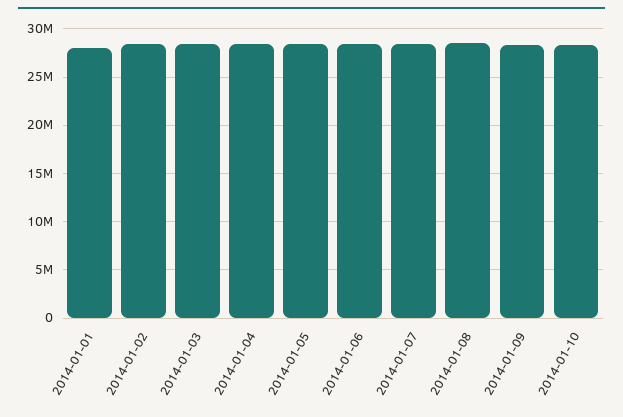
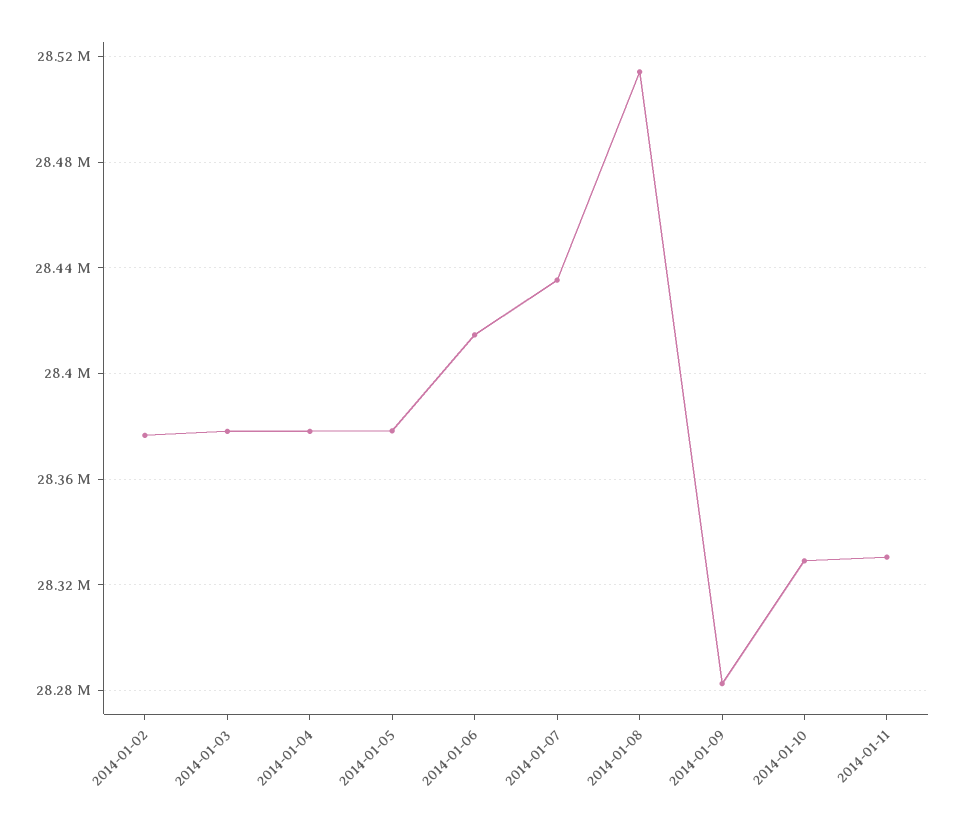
2014-01-01: 28000000 -> none
2014-01-11: none -> 28330000

